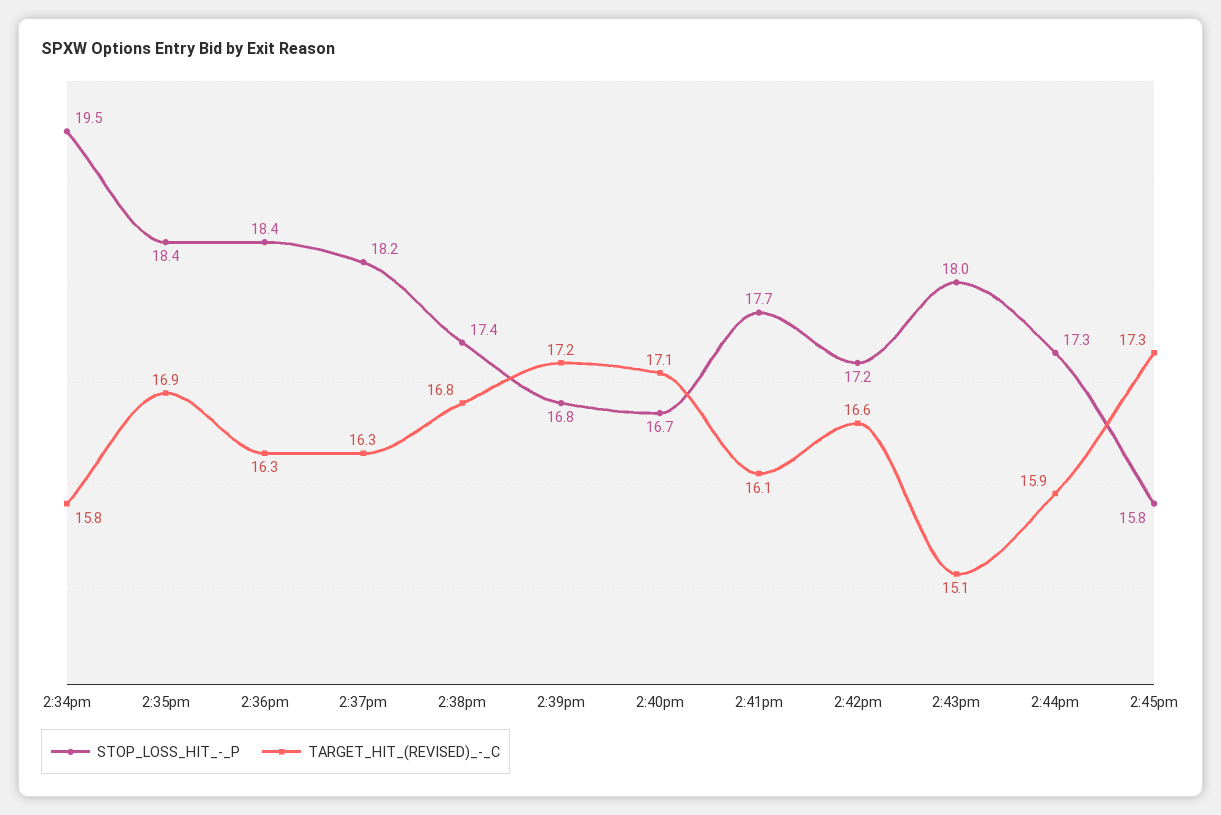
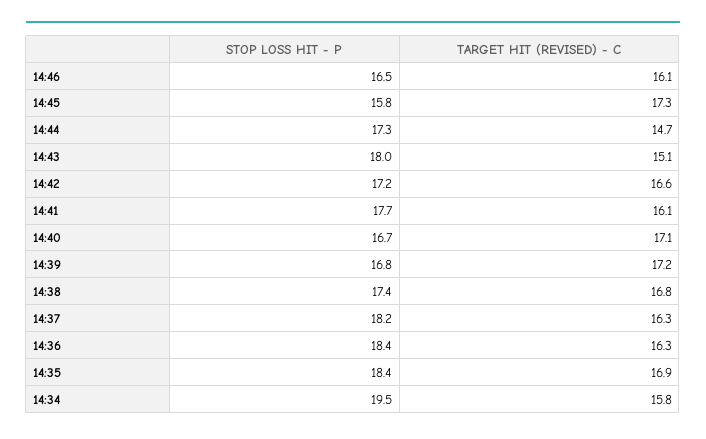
TARGET_HIT_(REVISED)_-_C, 2:44pm: 15.9 -> 14.7
STOP_LOSS_HIT_-_P, 14:46: none -> 16.5
TARGET_HIT_(REVISED)_-_C, 14:46: none -> 16.1

